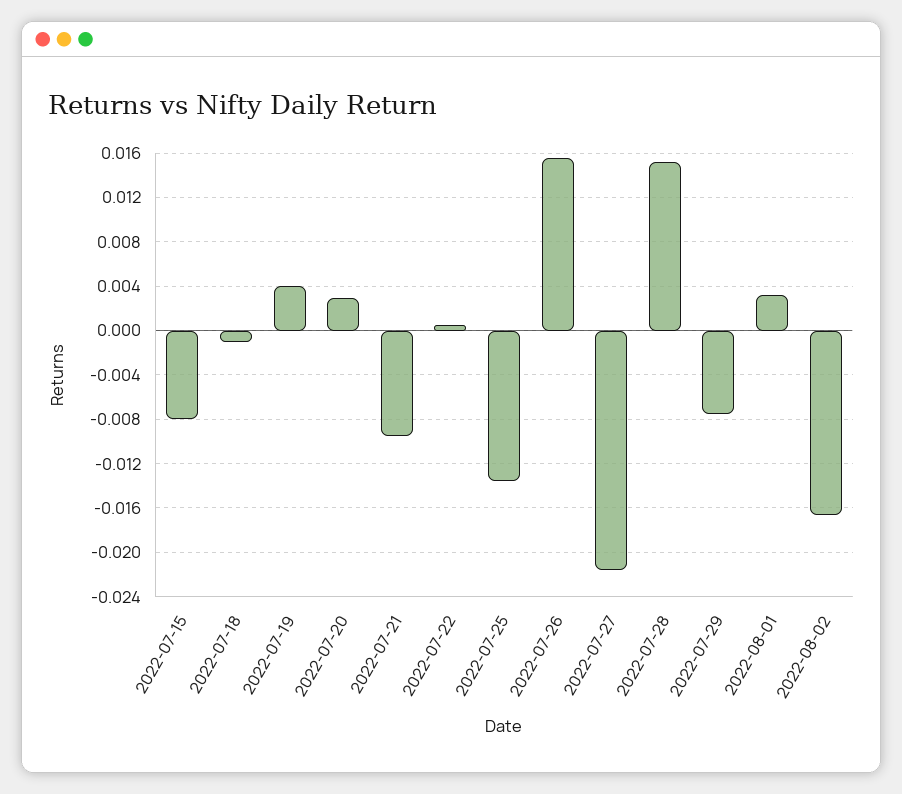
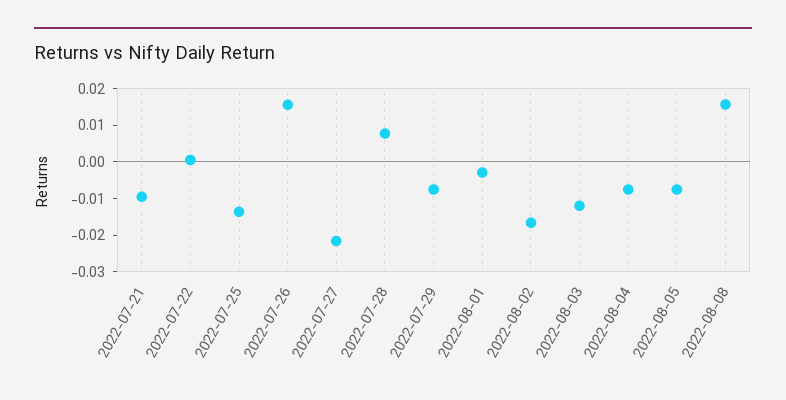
2022-07-15: -0.008 -> none
2022-07-18: -0.001 -> none
2022-07-19: 0.004 -> none
2022-07-20: 0.003 -> none
2022-07-28: 0.015 -> 0.0075
2022-08-01: 0.003 -> -0.0025
2022-08-03: none -> -0.0125
2022-08-04: none -> -0.0075
2022-08-05: none -> -0.0075
2022-08-08: none -> 0.015

